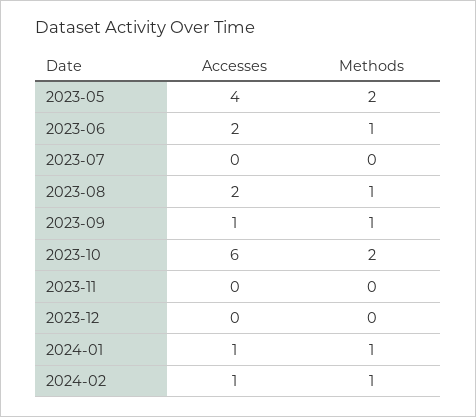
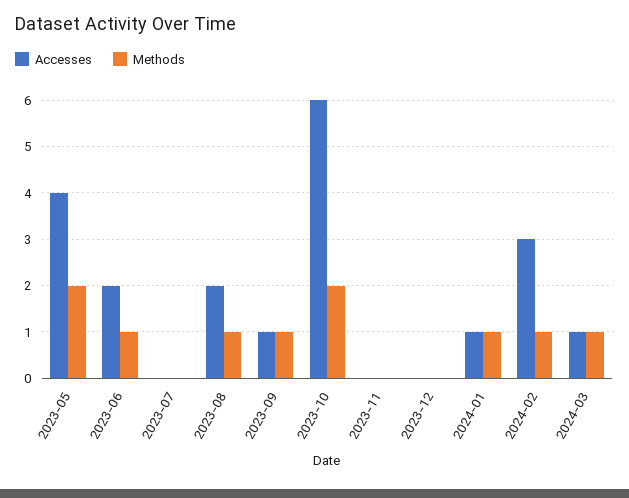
Accesses, 2024-02: 1 -> 3
Accesses, 2024-03: none -> 1
Methods, 2024-03: none -> 1

